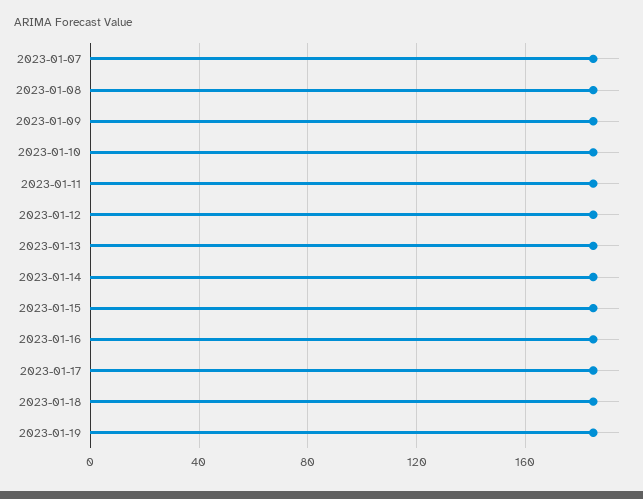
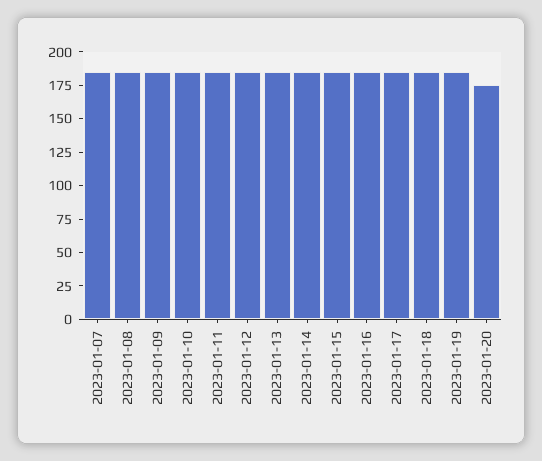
2023-01-20: none -> 175

